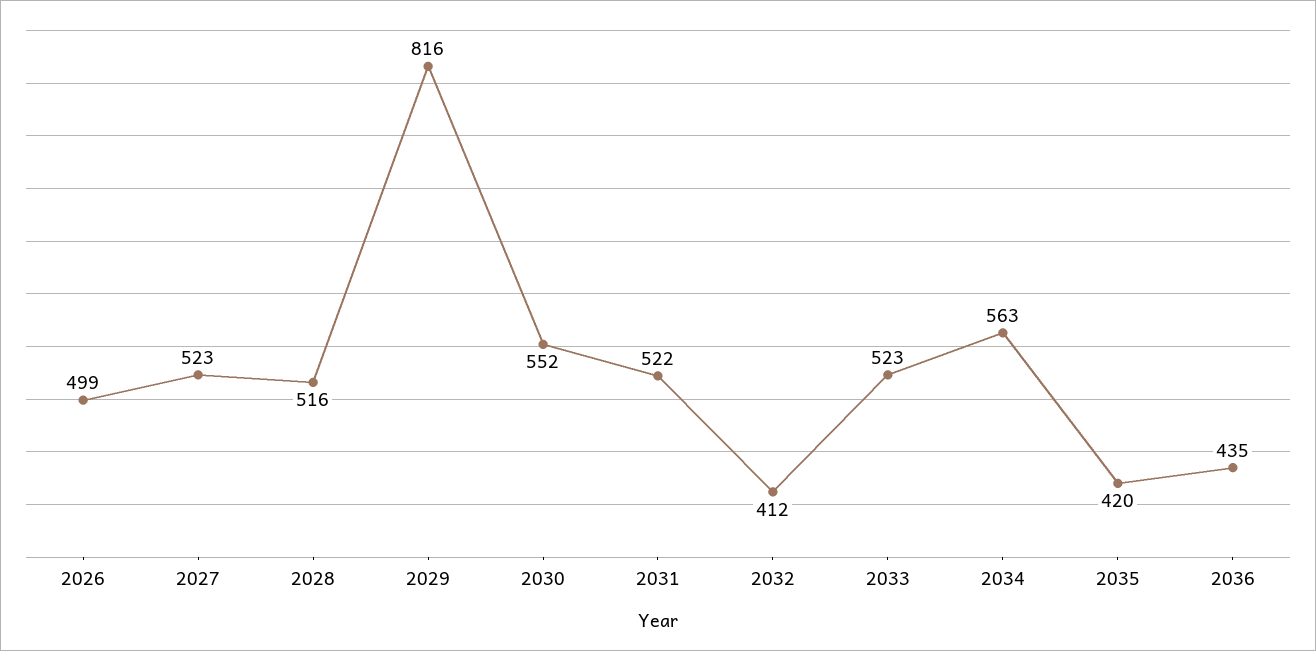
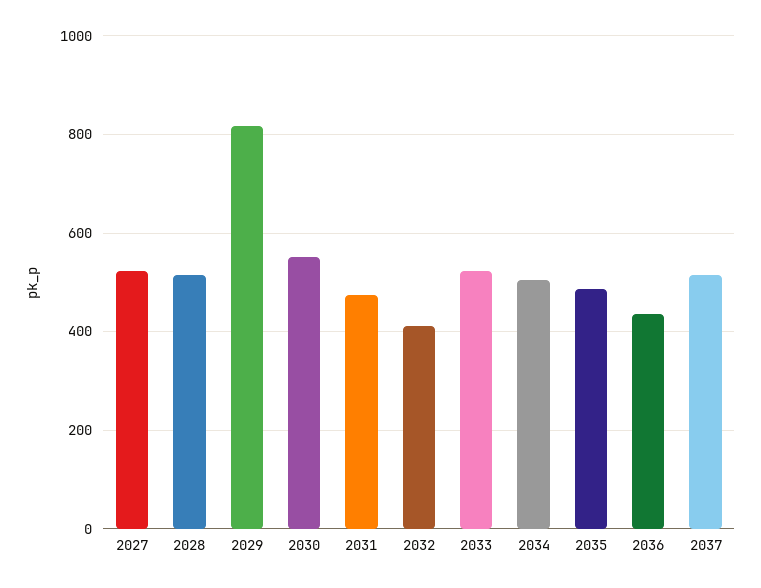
2026: 499 -> none
2031: 522 -> 480
2034: 563 -> 500
2035: 420 -> 480
2037: none -> 520

